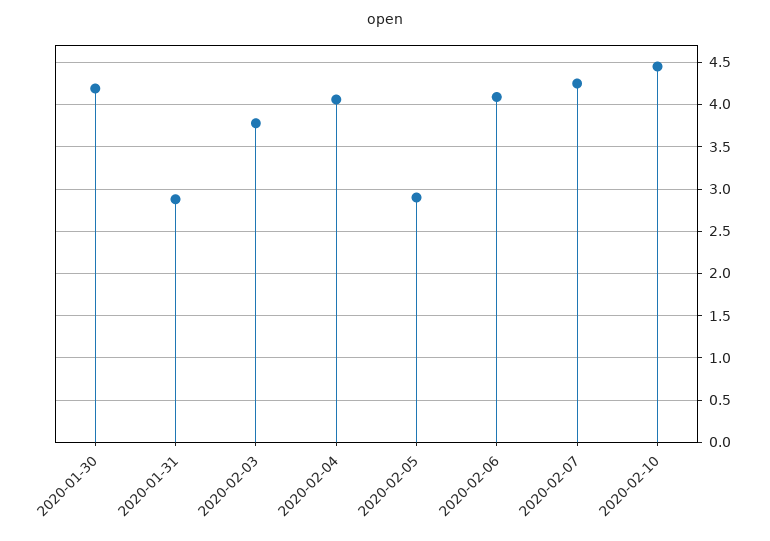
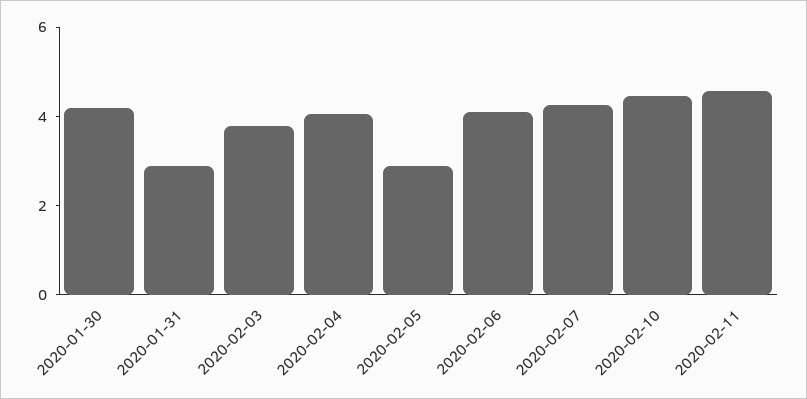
2020-02-11: none -> 4.5

